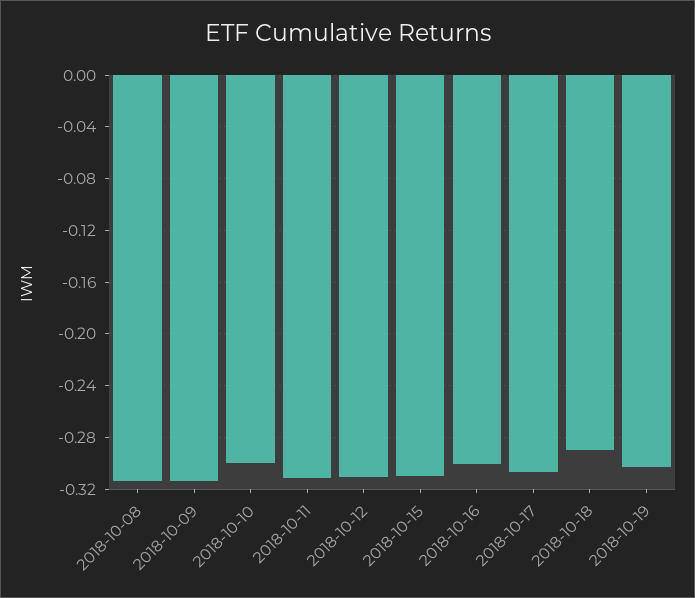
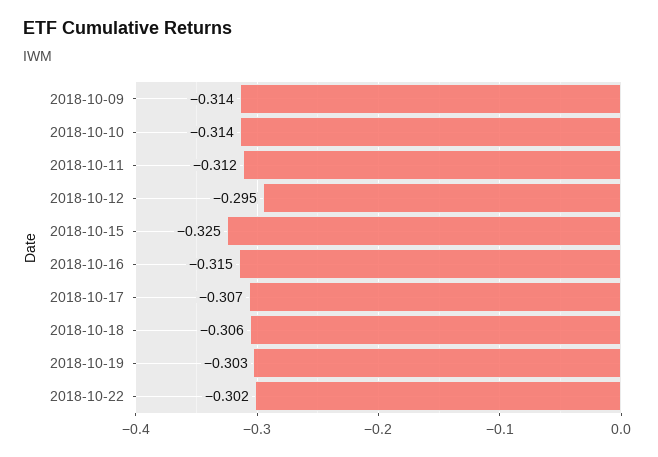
2018-10-08: -0.315 -> none
2018-10-10: -0.3 -> -0.314
2018-10-12: -0.31 -> -0.295
2018-10-15: -0.31 -> -0.325
2018-10-16: -0.3 -> -0.315
2018-10-18: -0.29 -> -0.306
2018-10-22: none -> -0.302

